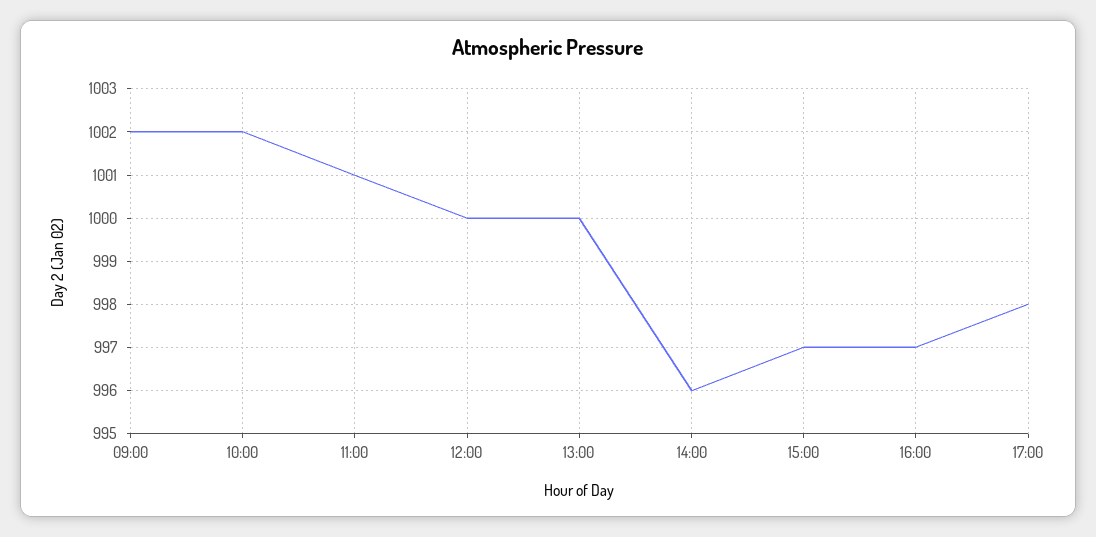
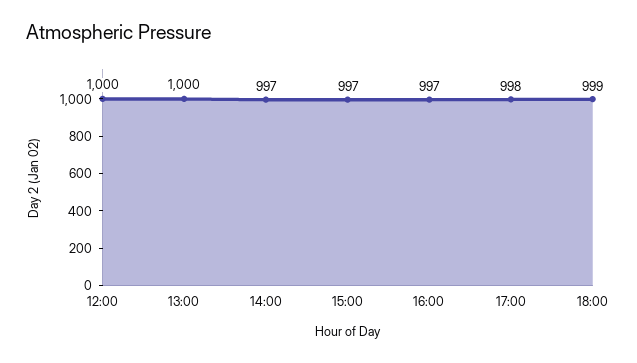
09:00: 1002 -> none
10:00: 1002 -> none
11:00: 1001 -> none
14:00: 996 -> 997
18:00: none -> 999

